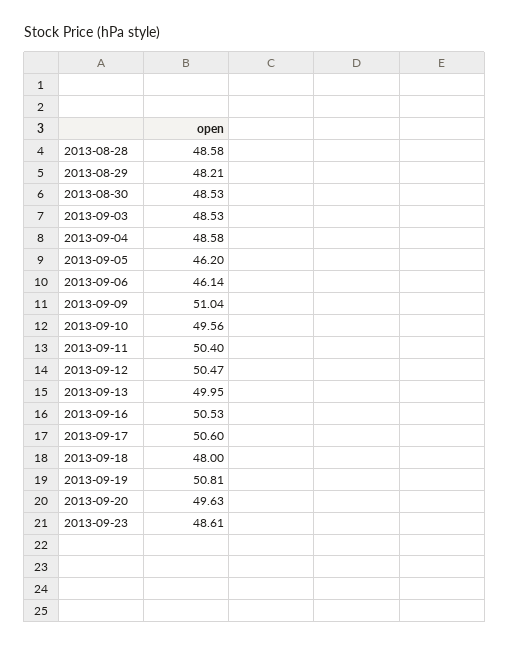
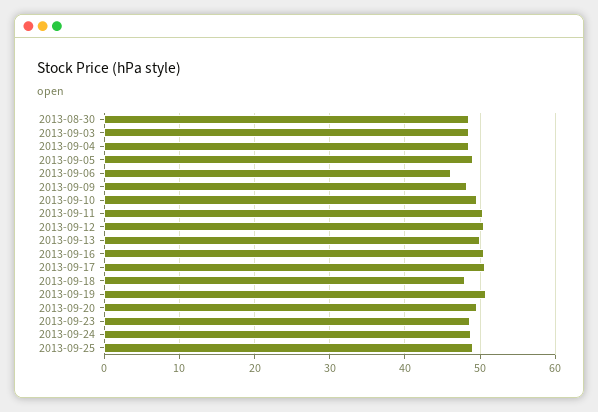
2013-08-28: 48.58 -> none
2013-08-29: 48.21 -> none
2013-09-05: 46.2 -> 49
2013-09-09: 51.04 -> 48
2013-09-24: none -> 49
2013-09-25: none -> 49

